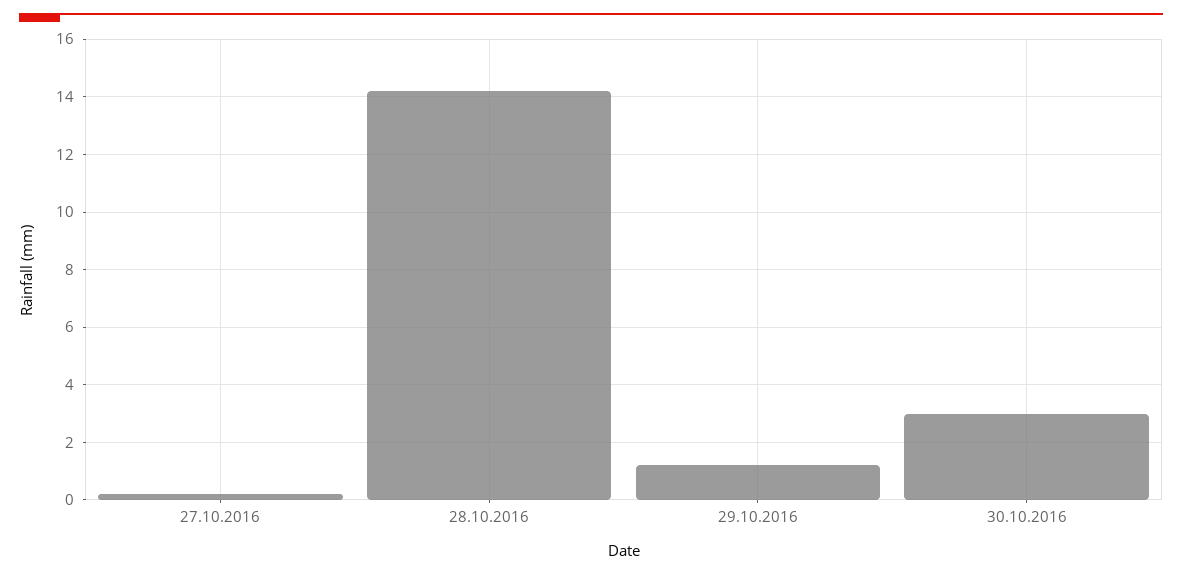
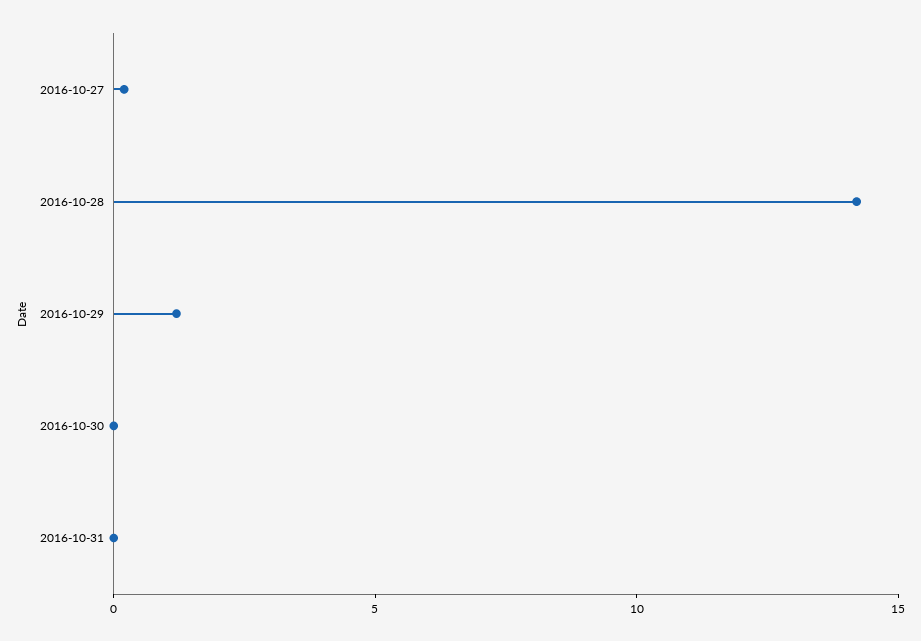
30.10.2016: 3 -> 0
2016-10-31: none -> 0

